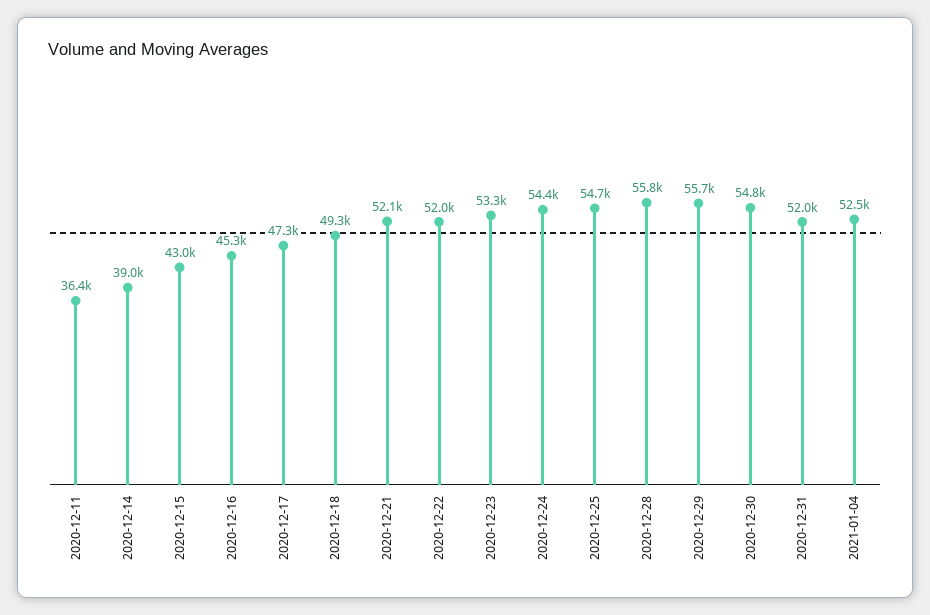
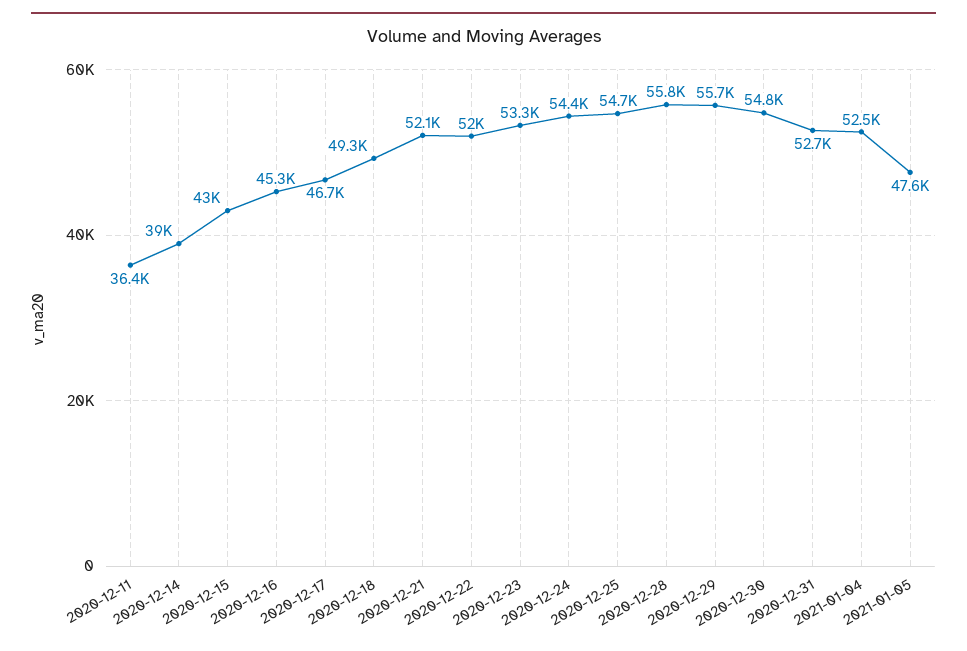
2020-12-17: 47300 -> 46700
2020-12-31: 52000 -> 52700
2021-01-05: none -> 47600

